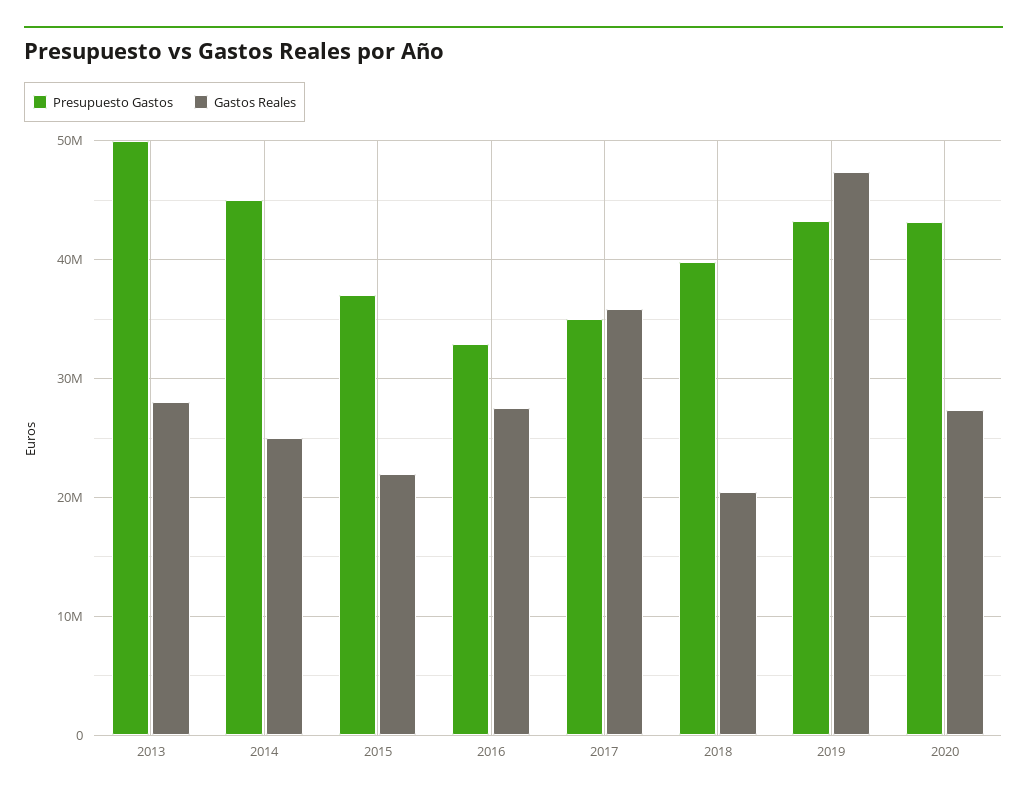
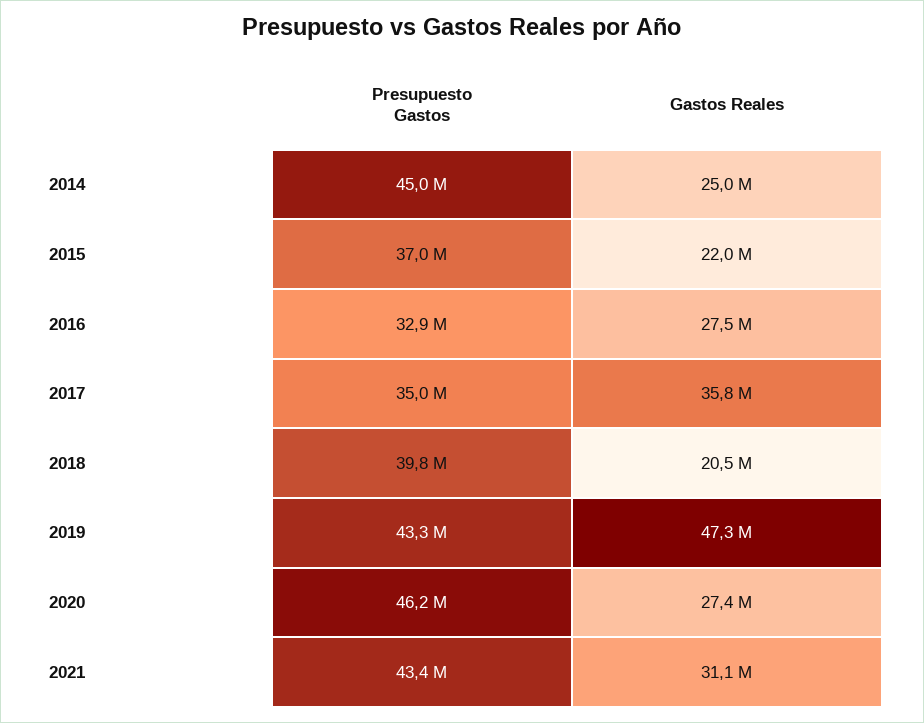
Presupuesto Gastos, 2013: 50000000 -> none
Gastos Reales, 2013: 28000000 -> none
Presupuesto Gastos, 2020: 43000000 -> 46200000
Presupuesto Gastos, 2021: none -> 43400000
Gastos Reales, 2021: none -> 31100000

